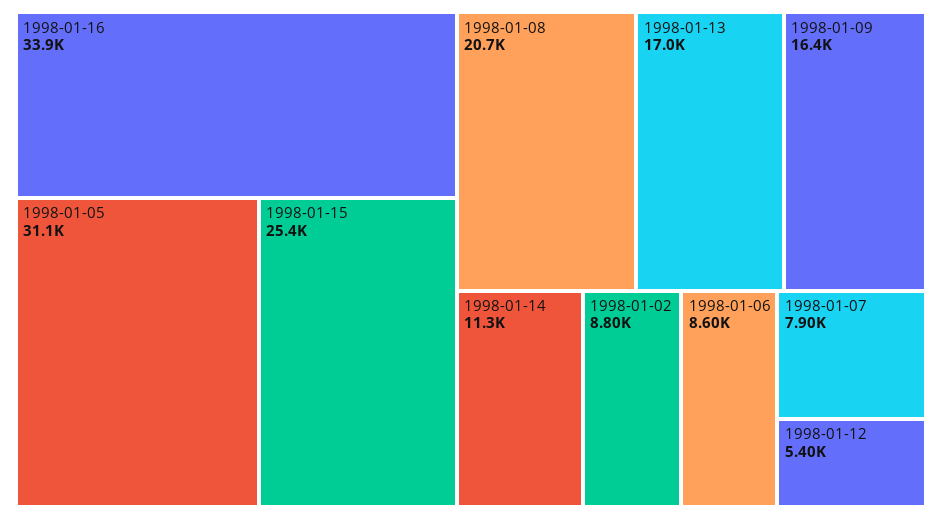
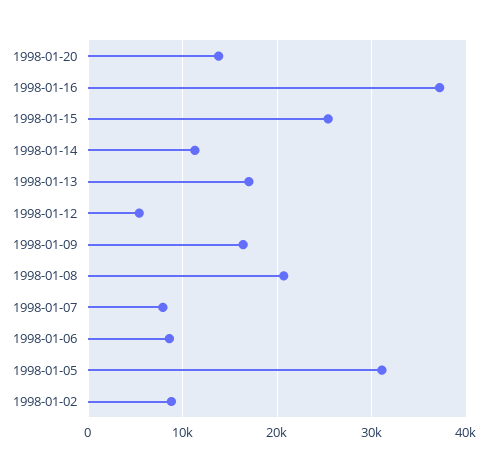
1998-01-16: 33900 -> 37000
1998-01-20: none -> 14000

